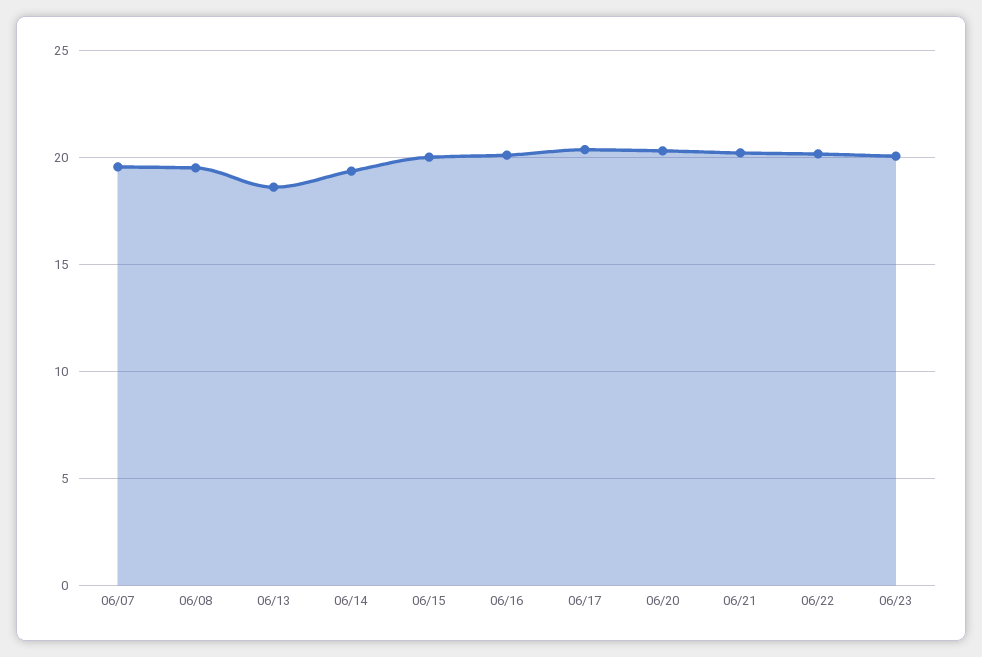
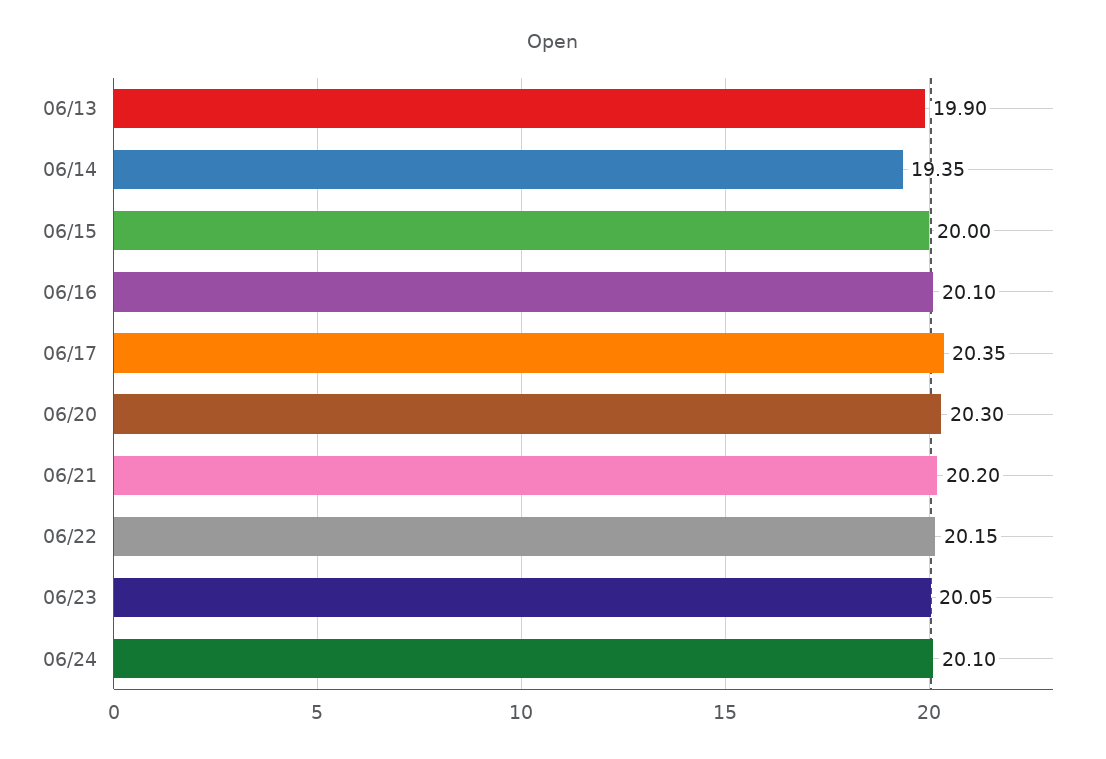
06/07: 19.5 -> none
06/08: 19.5 -> none
06/13: 18.5 -> 19.9
06/24: none -> 20.1

